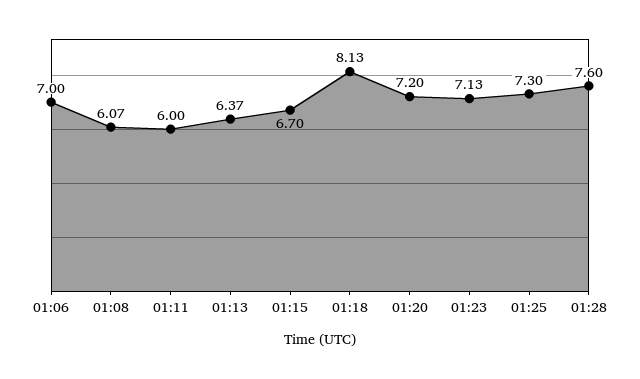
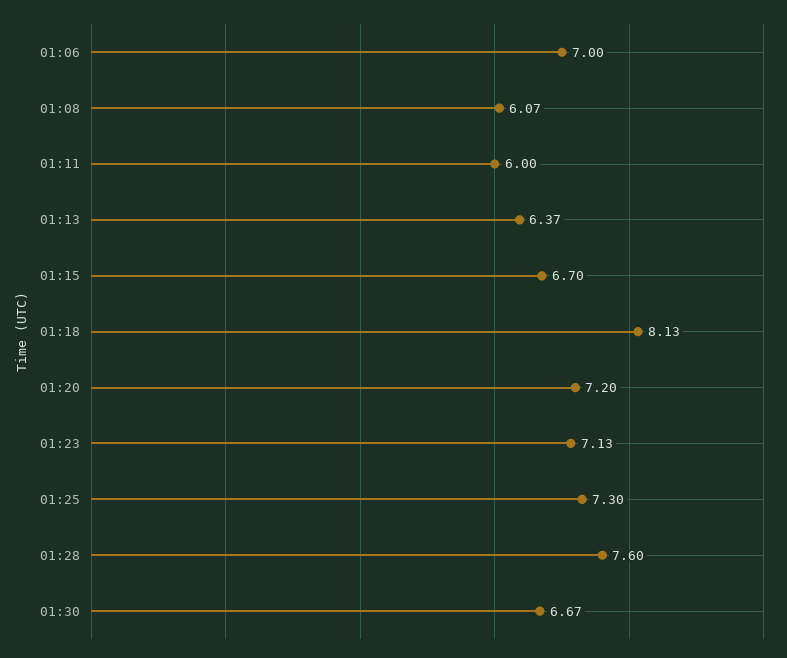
01:30: none -> 6.67

